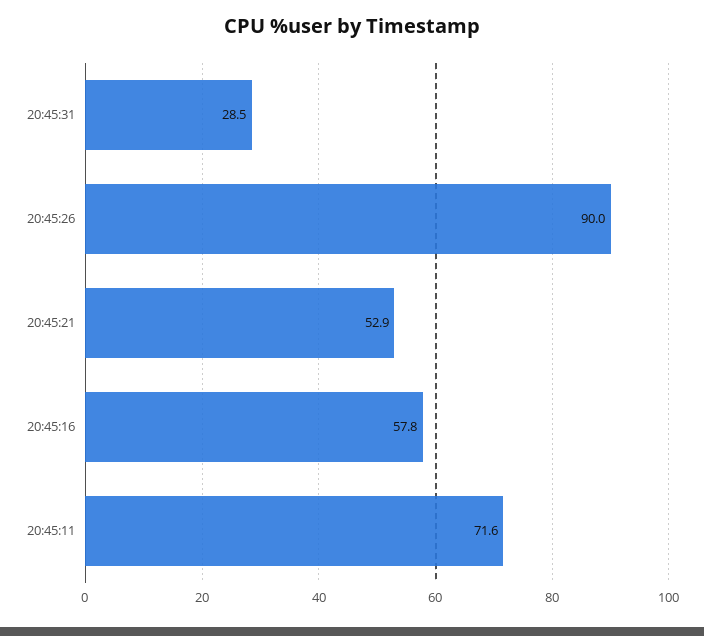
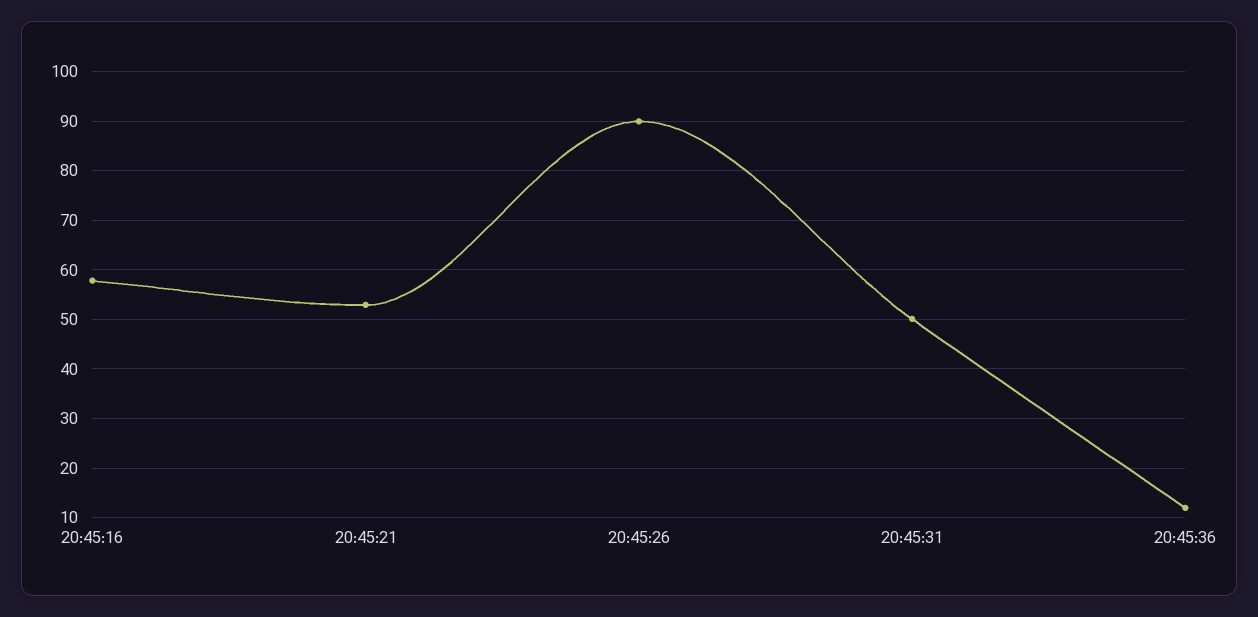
20:45:31: 28.5 -> 50
20:45:11: 71.6 -> none
20:45:36: none -> 12

